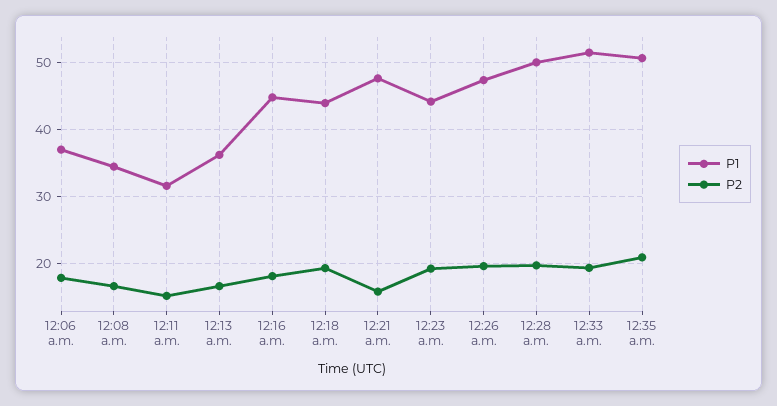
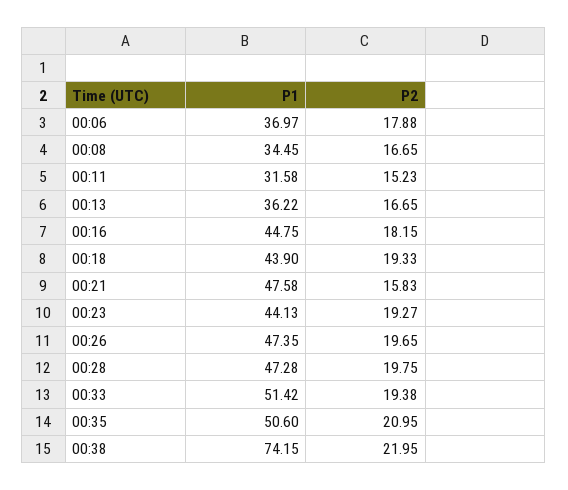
P1, 12:28 a.m.: 50 -> 47.28
P1, 00:38: none -> 74.15
P2, 00:38: none -> 21.95

